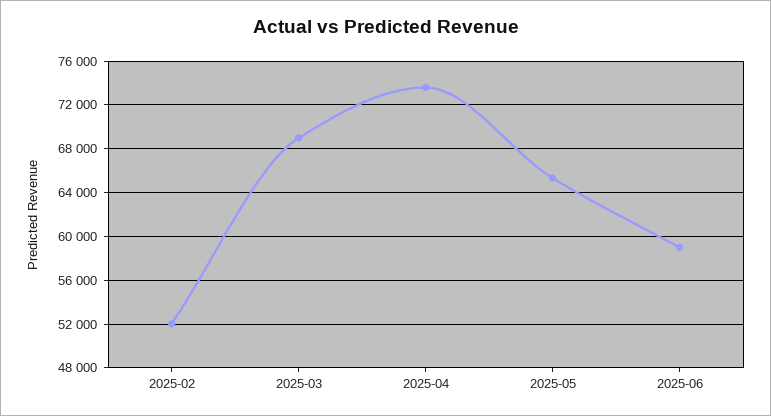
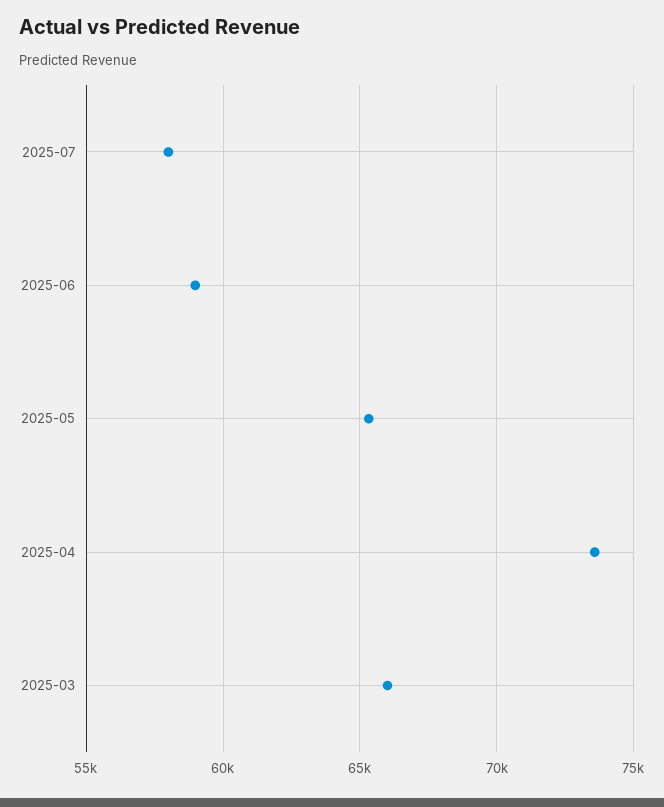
2025-02: 52000 -> none
2025-03: 69000 -> 66000
2025-07: none -> 58000

